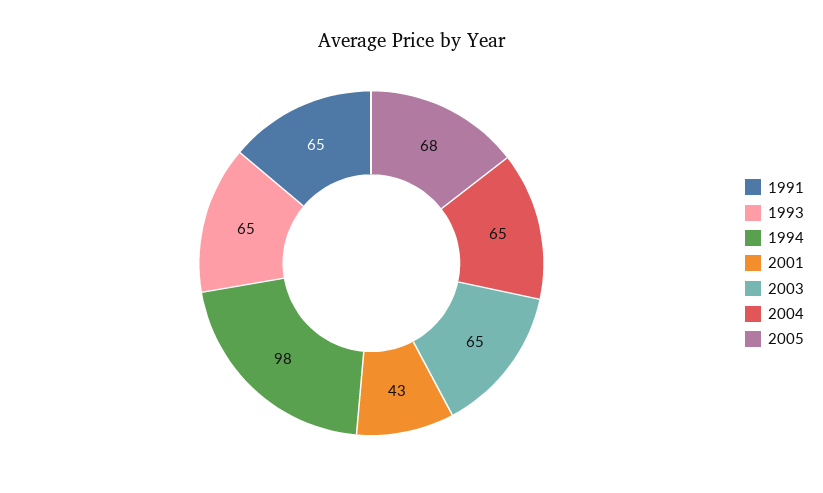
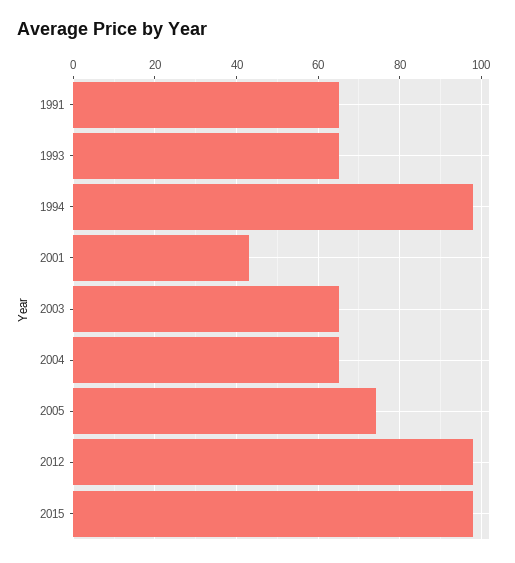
2005: 68 -> 74
2012: none -> 98
2015: none -> 98

